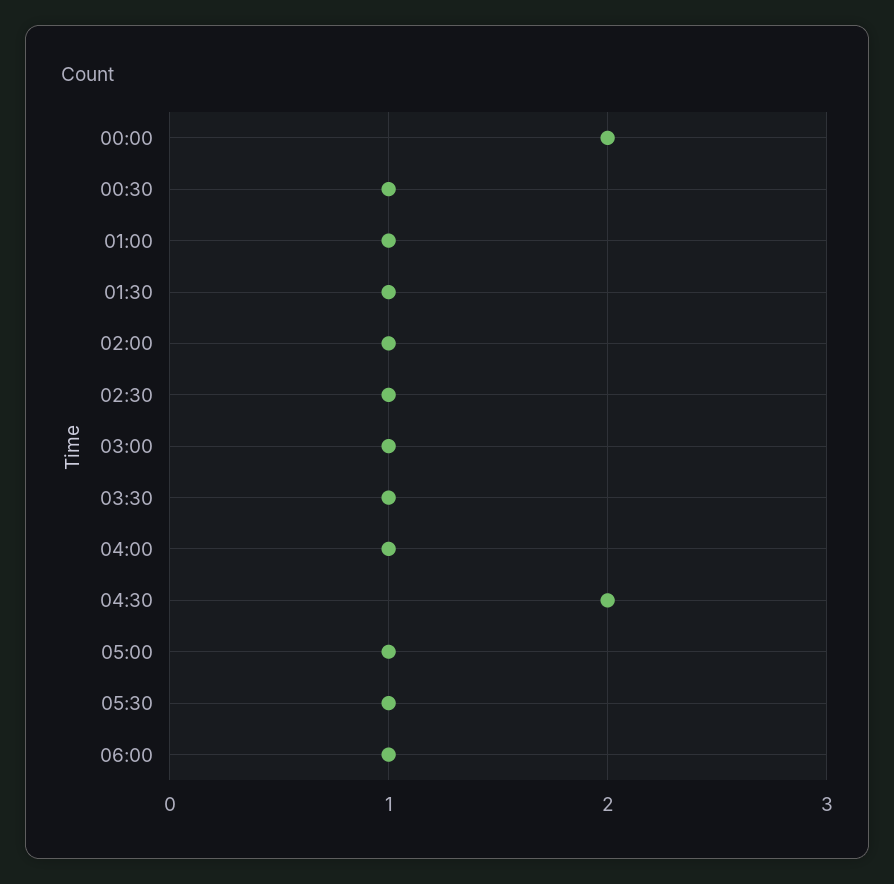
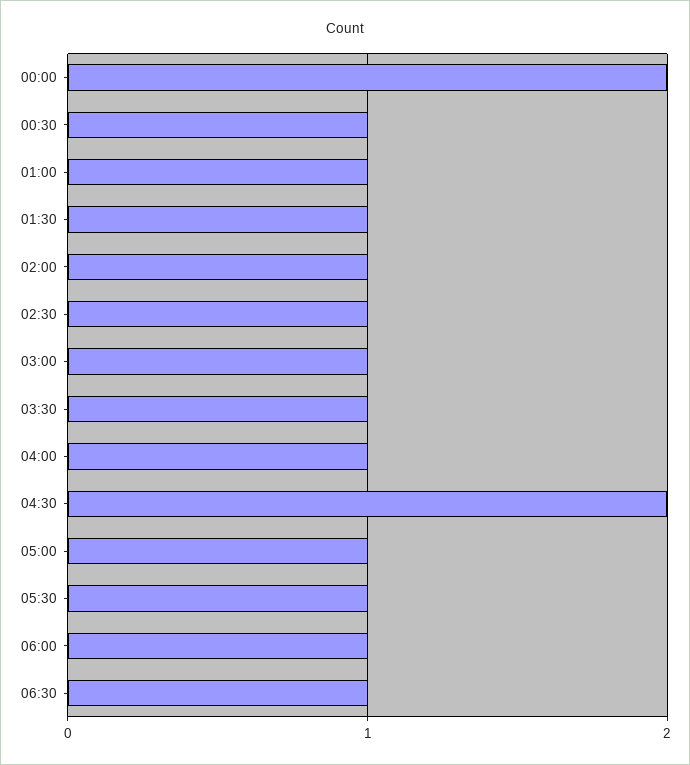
06:30: none -> 1

